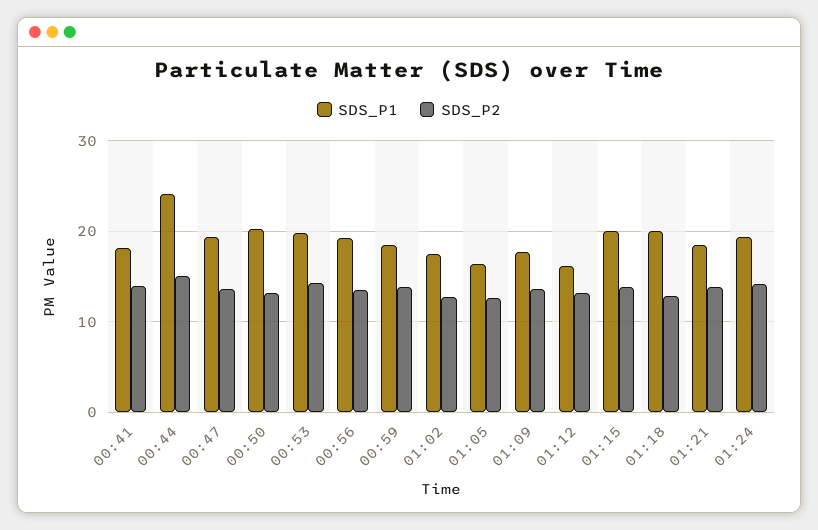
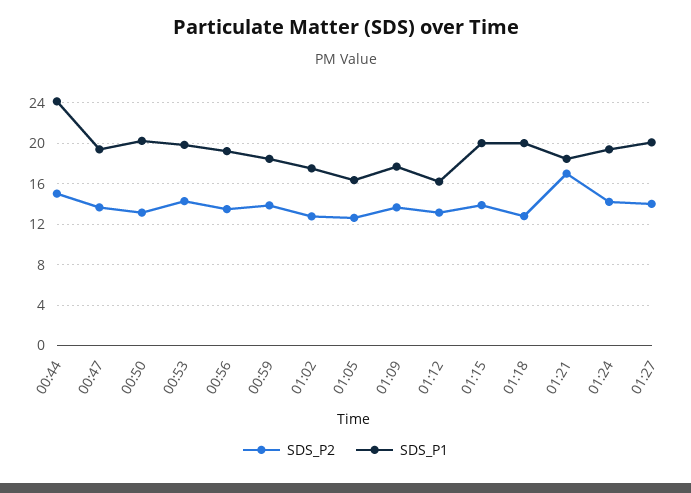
SDS_P1, 00:41: 18 -> none
SDS_P2, 00:41: 14 -> none
SDS_P2, 01:21: 14 -> 17
SDS_P2, 01:27: none -> 14
SDS_P1, 01:27: none -> 20

